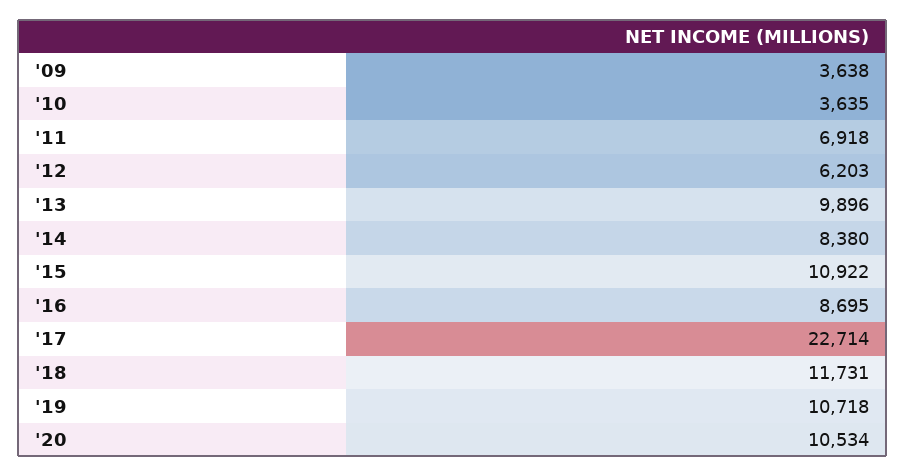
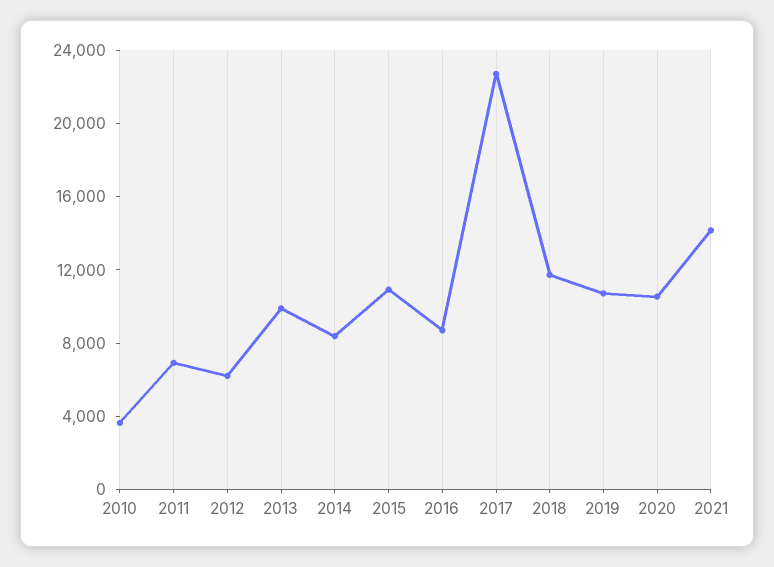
'09: 3638 -> none
2021: none -> 14000

